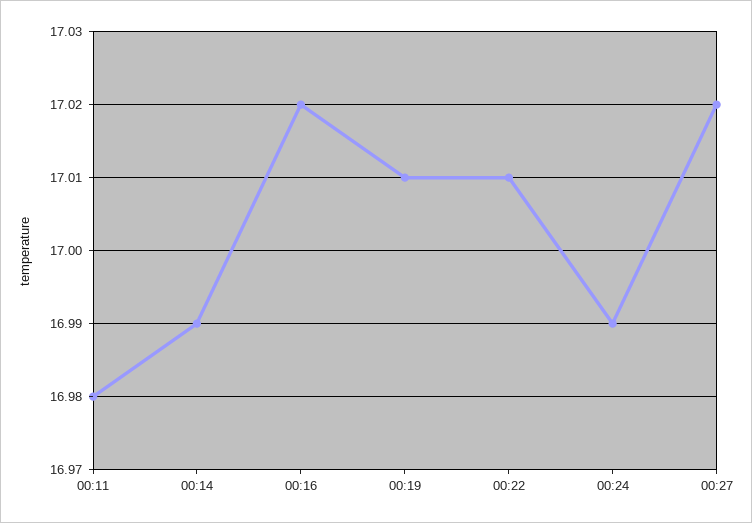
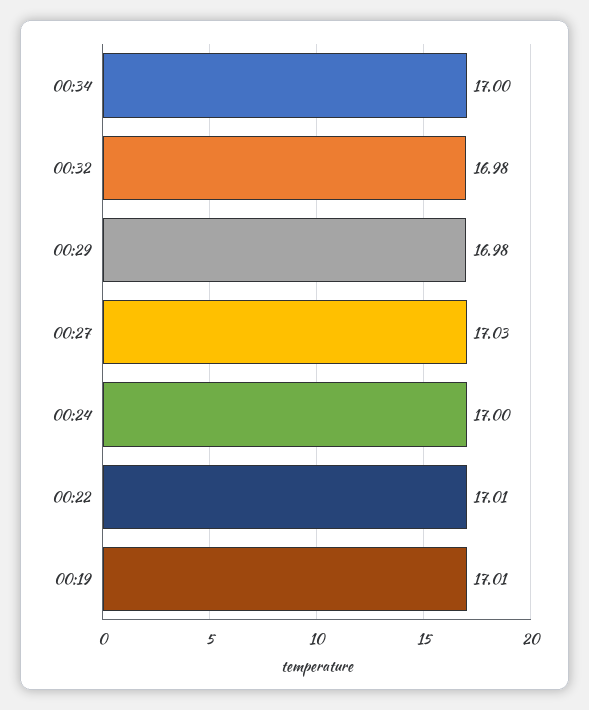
00:11: 16.98 -> none
00:14: 16.99 -> none
00:16: 17.02 -> none
00:24: 16.99 -> 17
00:27: 17.02 -> 17.03
00:34: none -> 17
00:32: none -> 16.98
00:29: none -> 16.98

